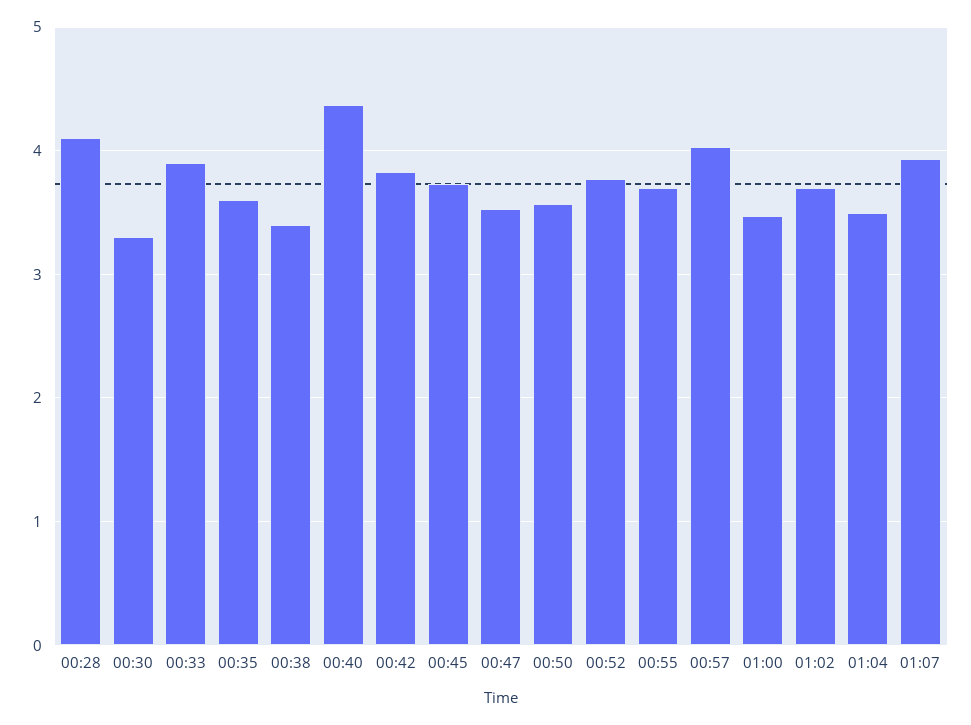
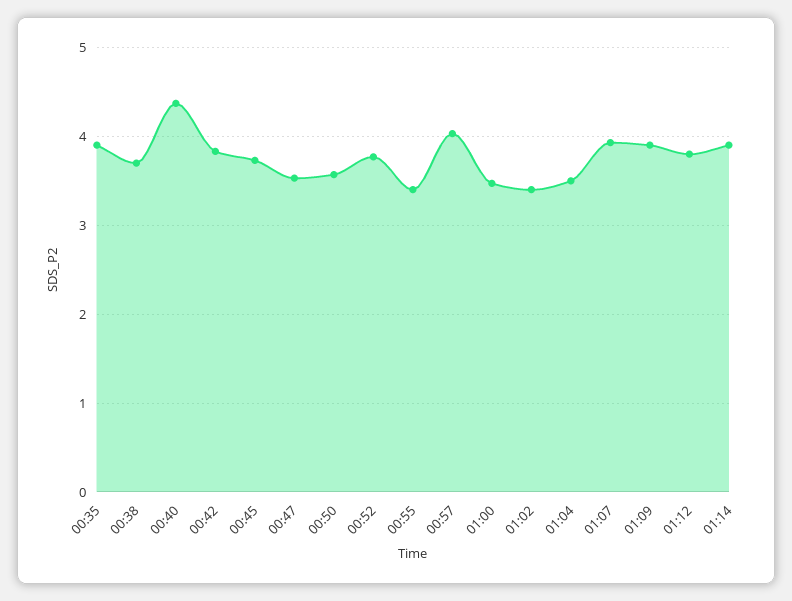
00:28: 4.1 -> none
00:30: 3.3 -> none
00:33: 3.9 -> none
00:35: 3.6 -> 3.9
00:38: 3.4 -> 3.7
00:55: 3.7 -> 3.4
01:02: 3.7 -> 3.4
01:09: none -> 3.9
01:12: none -> 3.8
01:14: none -> 3.9

